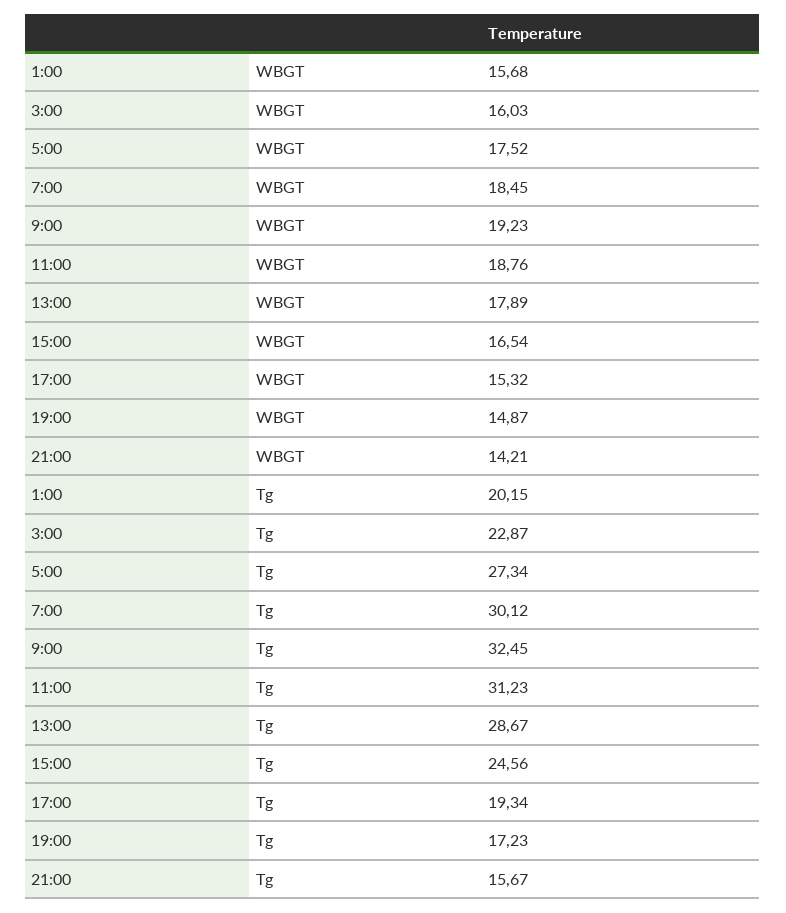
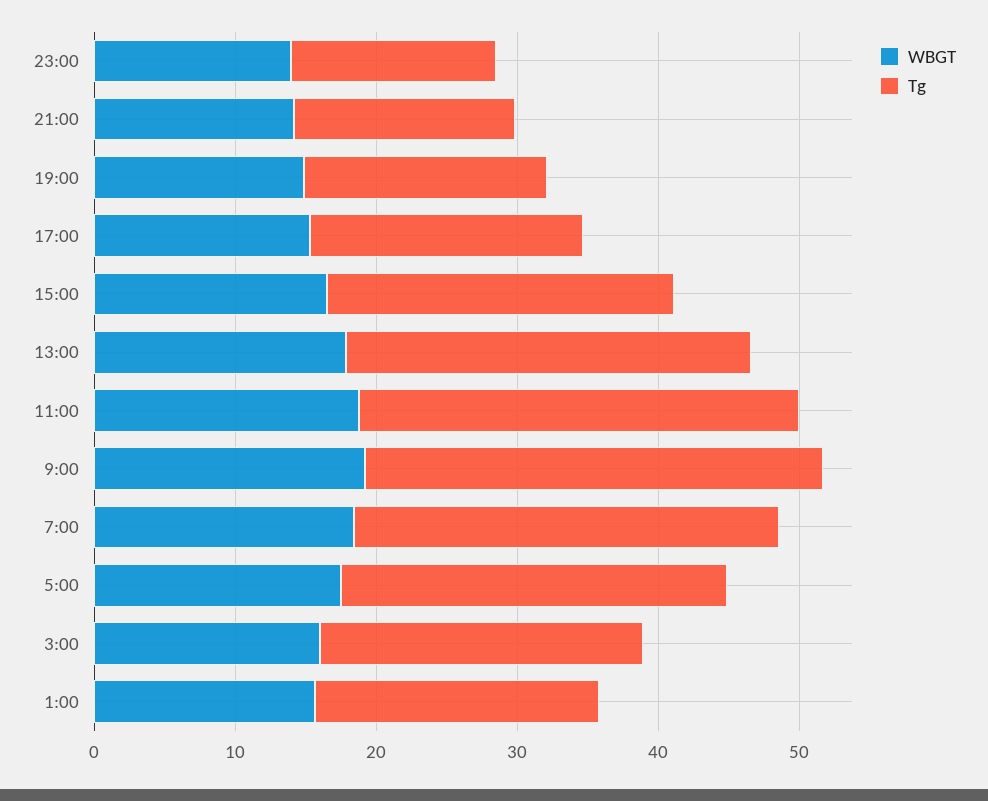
WBGT, 23:00: none -> 14
Tg, 23:00: none -> 14

